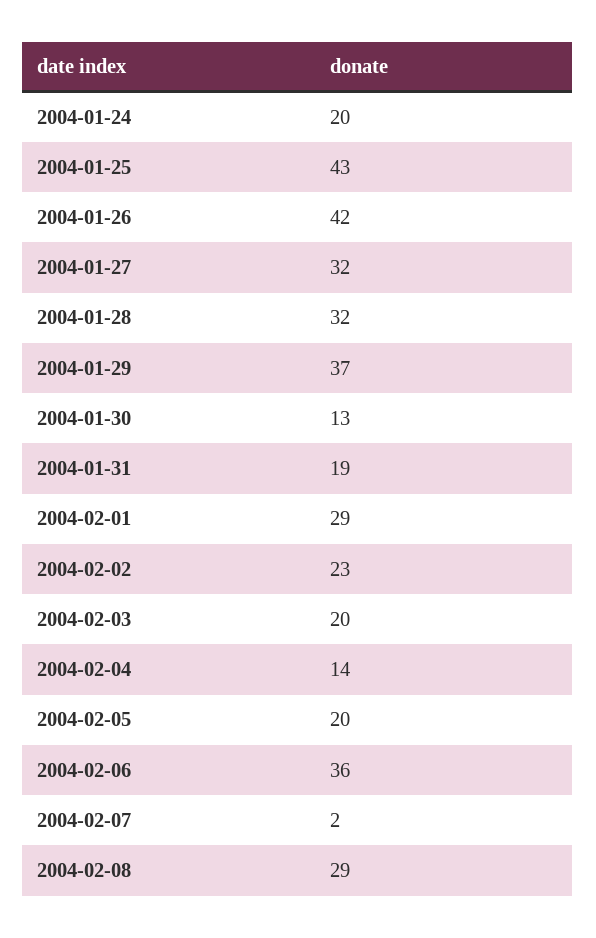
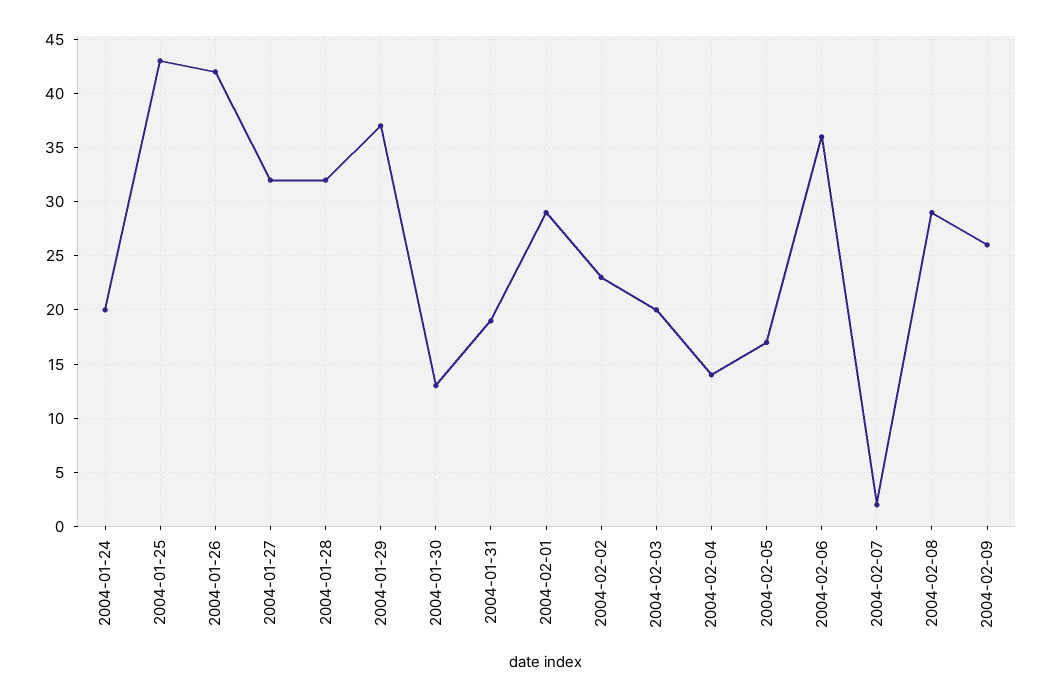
2004-02-05: 20 -> 17
2004-02-09: none -> 26

